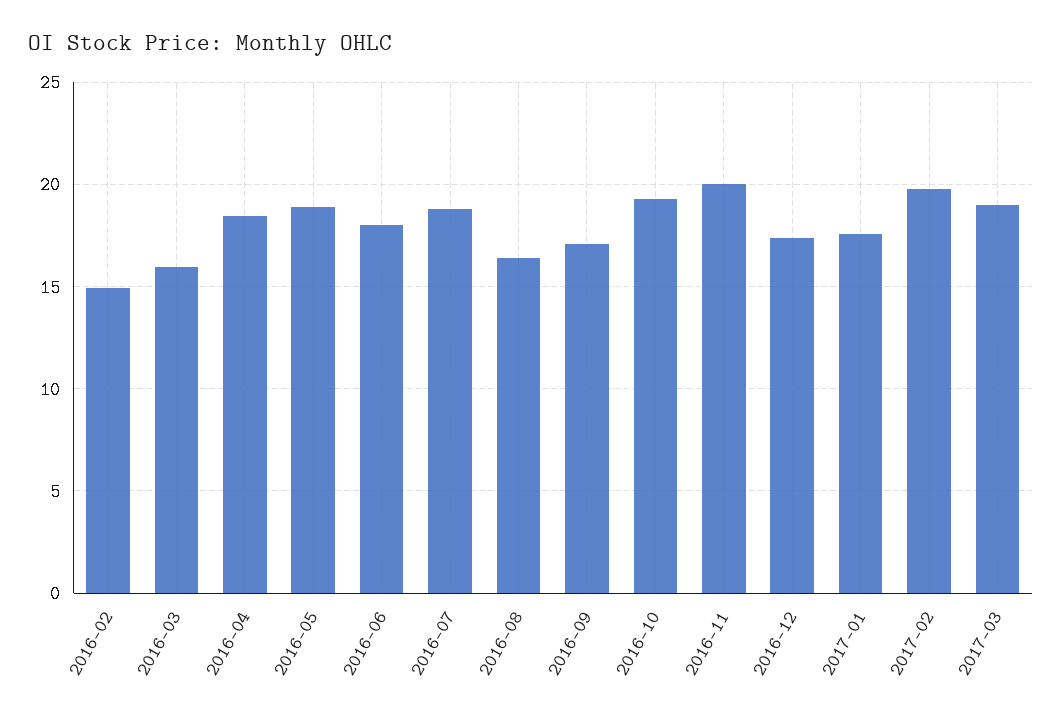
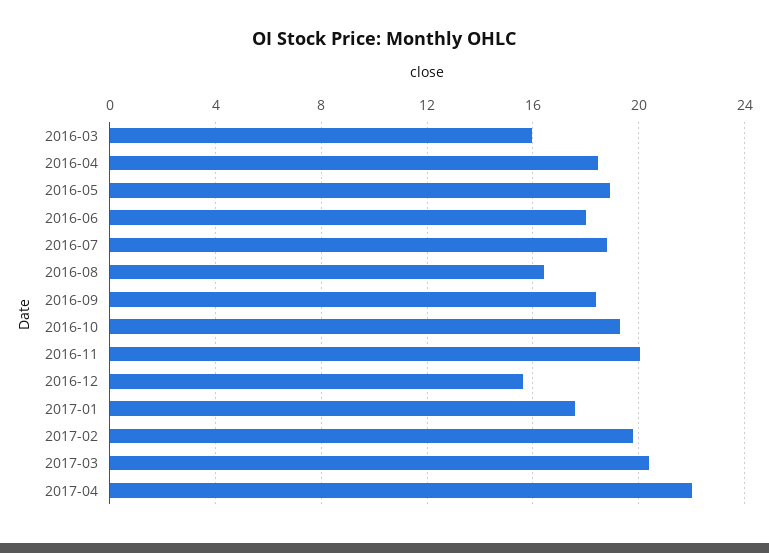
2016-02: 15 -> none
2016-09: 17 -> 18.5
2016-12: 17.5 -> 15.5
2017-03: 19 -> 20.5
2017-04: none -> 22

